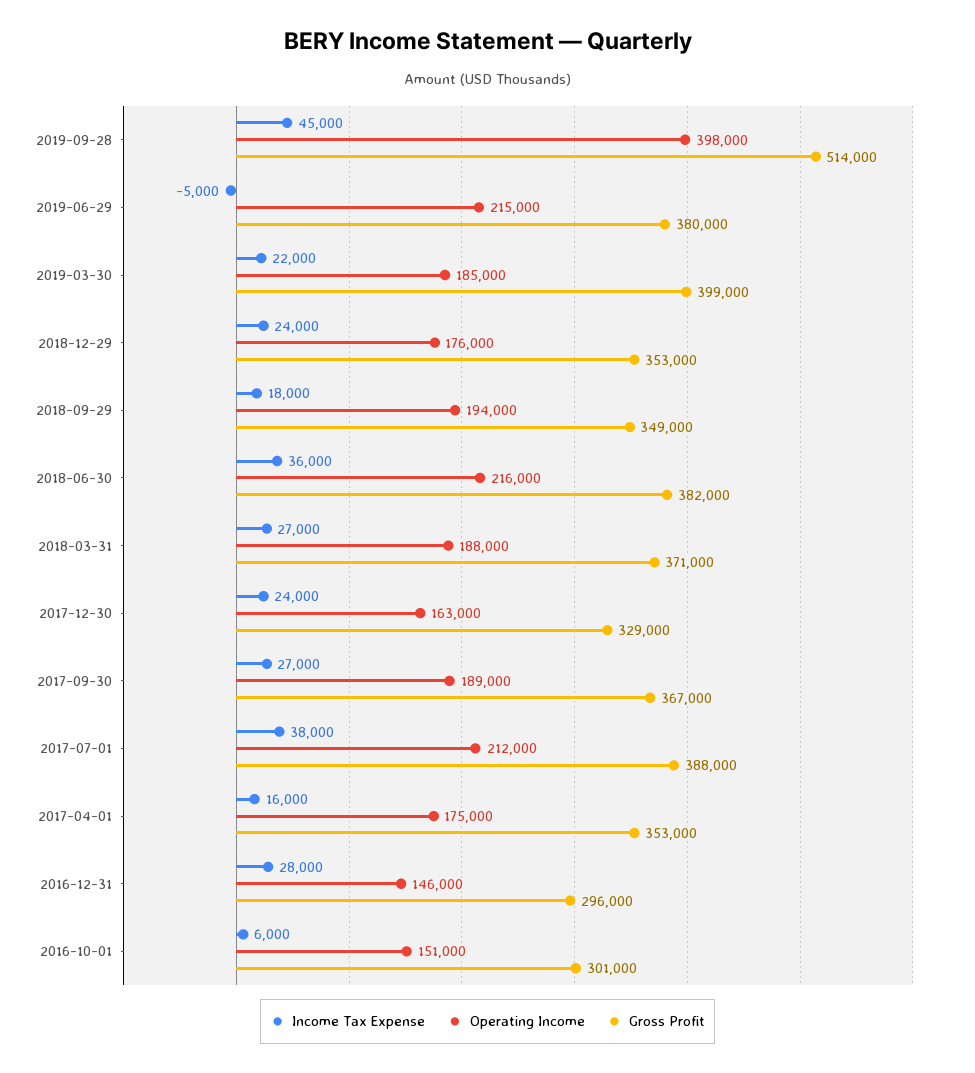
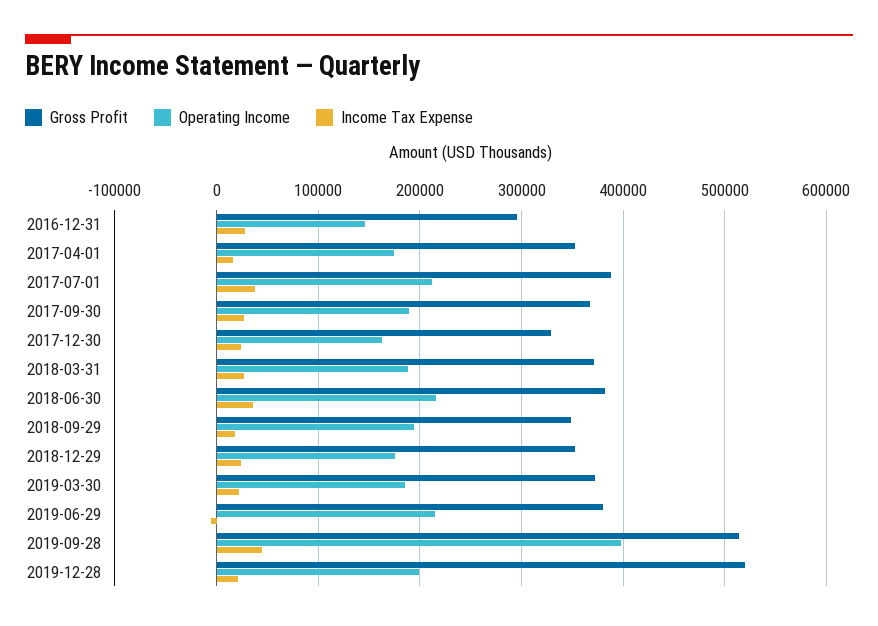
Gross Profit, 2019-03-30: 399000 -> 370000
Income Tax Expense, 2016-10-01: 6000 -> none
Operating Income, 2016-10-01: 151000 -> none
Gross Profit, 2016-10-01: 301000 -> none
Gross Profit, 2019-12-28: none -> 520000
Operating Income, 2019-12-28: none -> 200000
Income Tax Expense, 2019-12-28: none -> 20000

